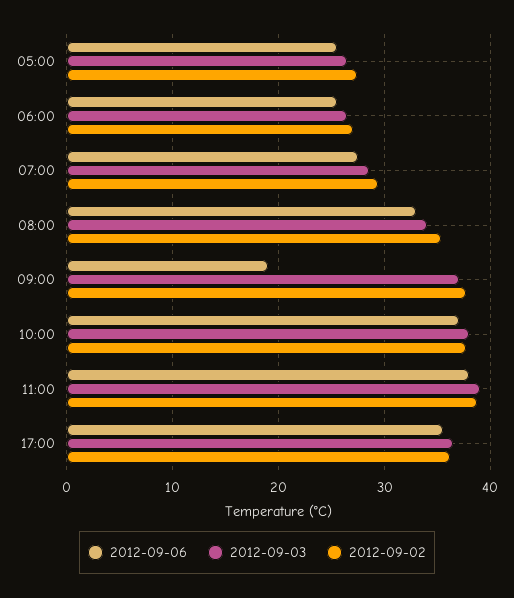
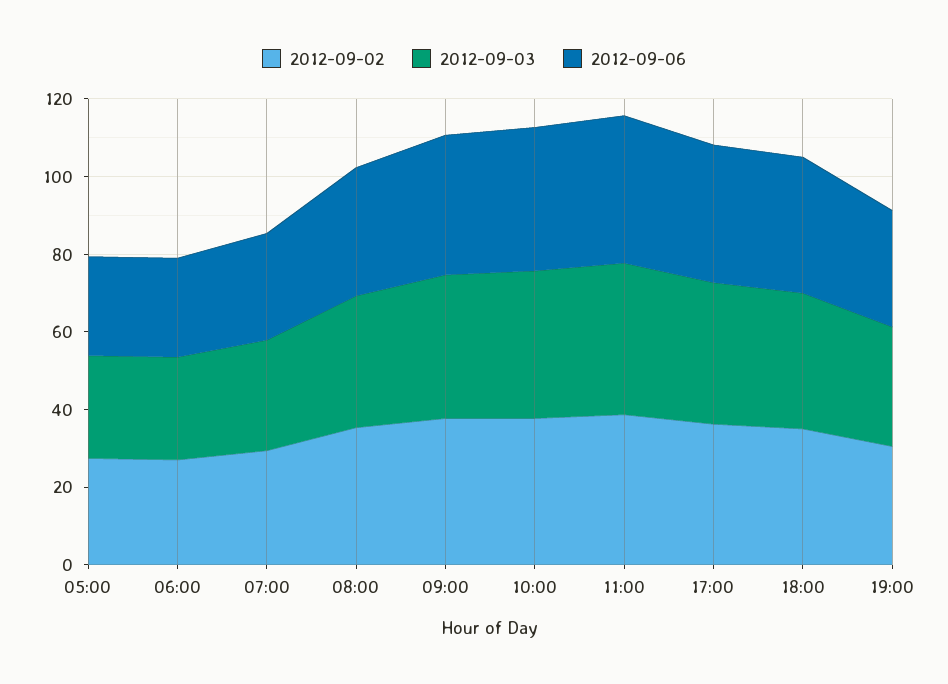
2012-09-06, 09:00: 19 -> 35
2012-09-02, 18:00: none -> 35
2012-09-03, 18:00: none -> 35
2012-09-06, 18:00: none -> 35
2012-09-02, 19:00: none -> 30
2012-09-03, 19:00: none -> 30
2012-09-06, 19:00: none -> 30

